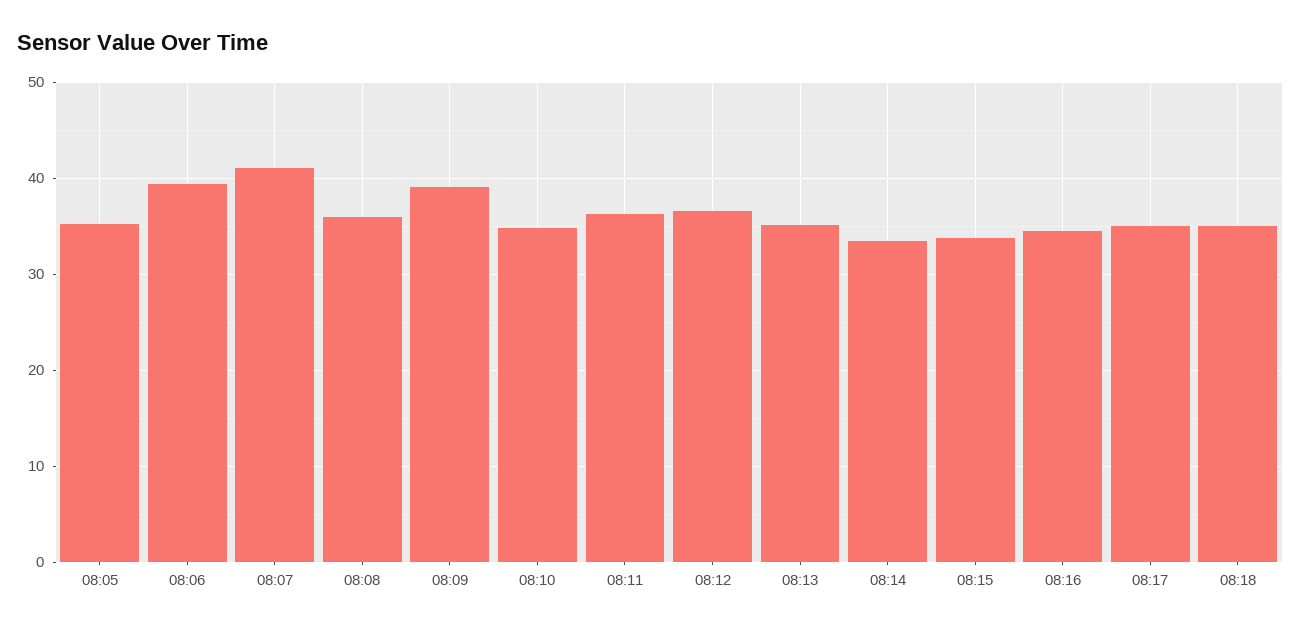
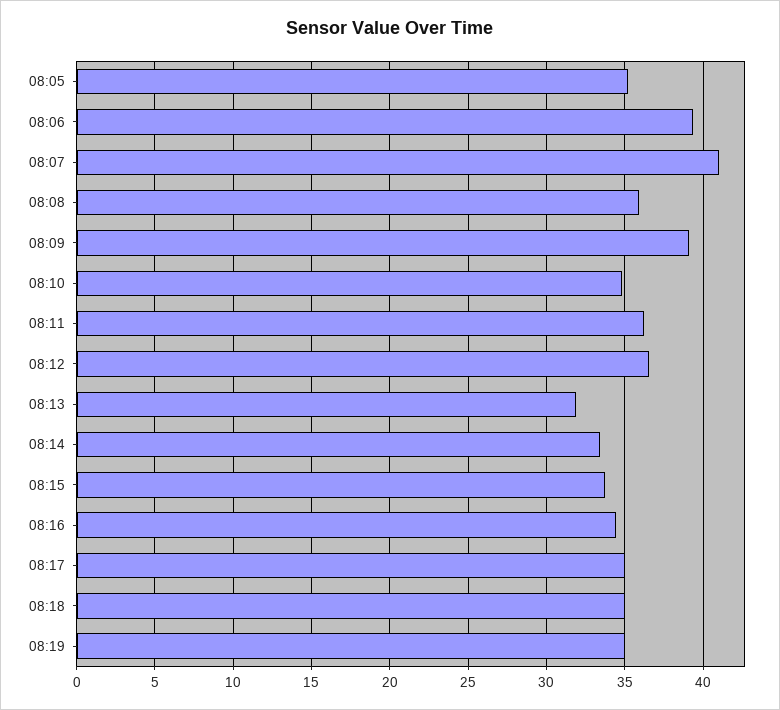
08:13: 35 -> 32
08:19: none -> 35

